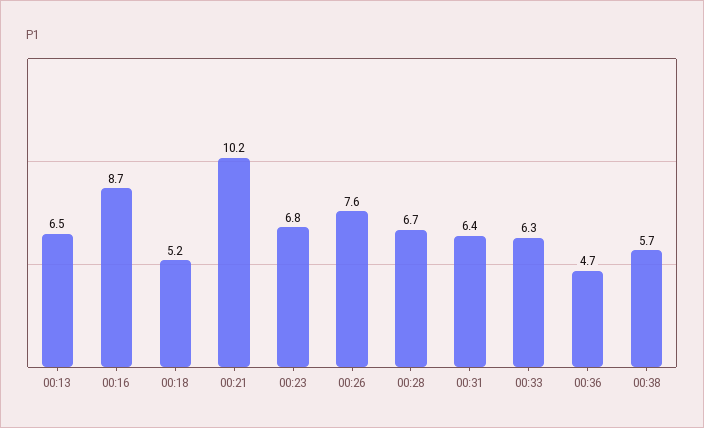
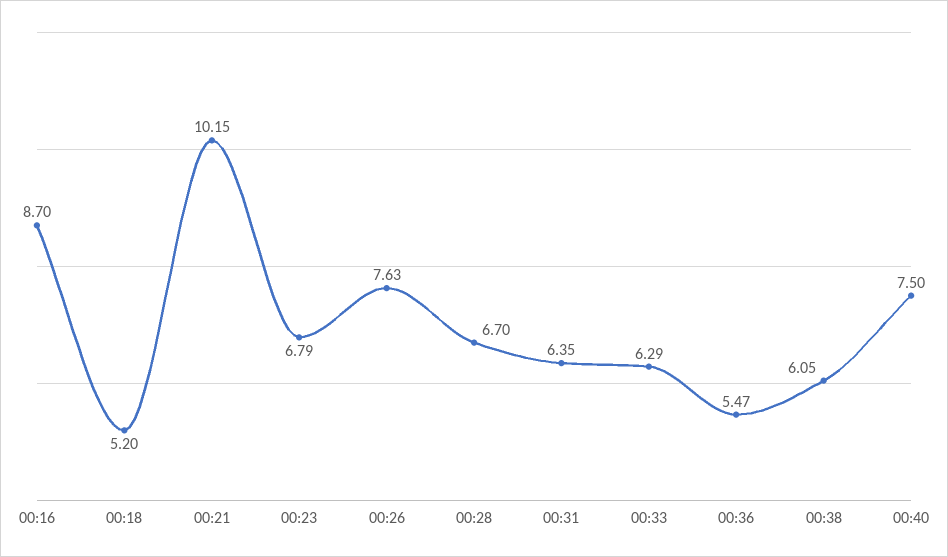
00:13: 6.5 -> none
00:36: 4.7 -> 5.47
00:38: 5.7 -> 6.05
00:40: none -> 7.5

